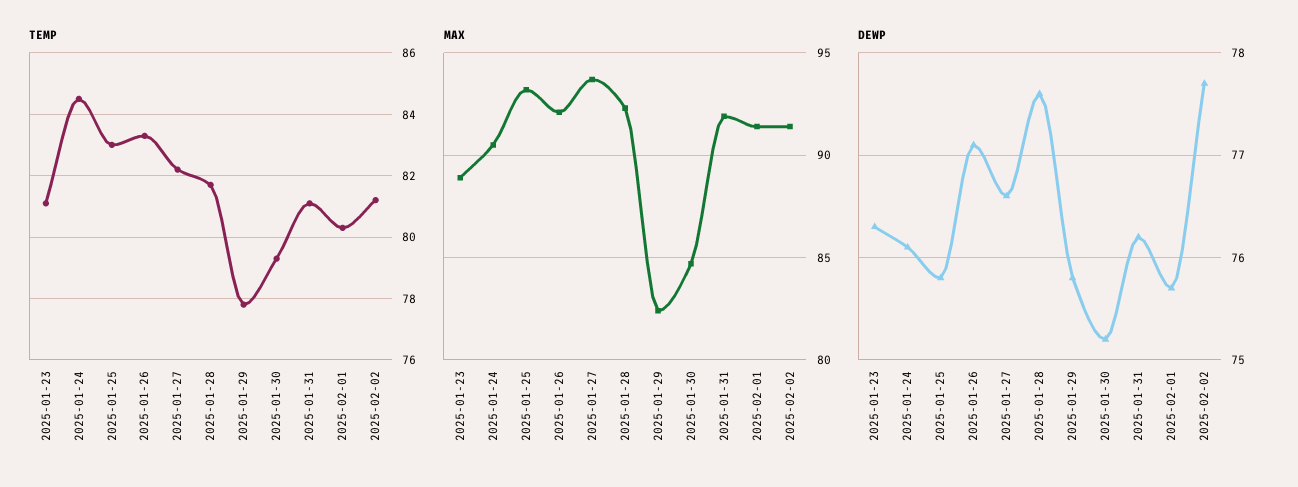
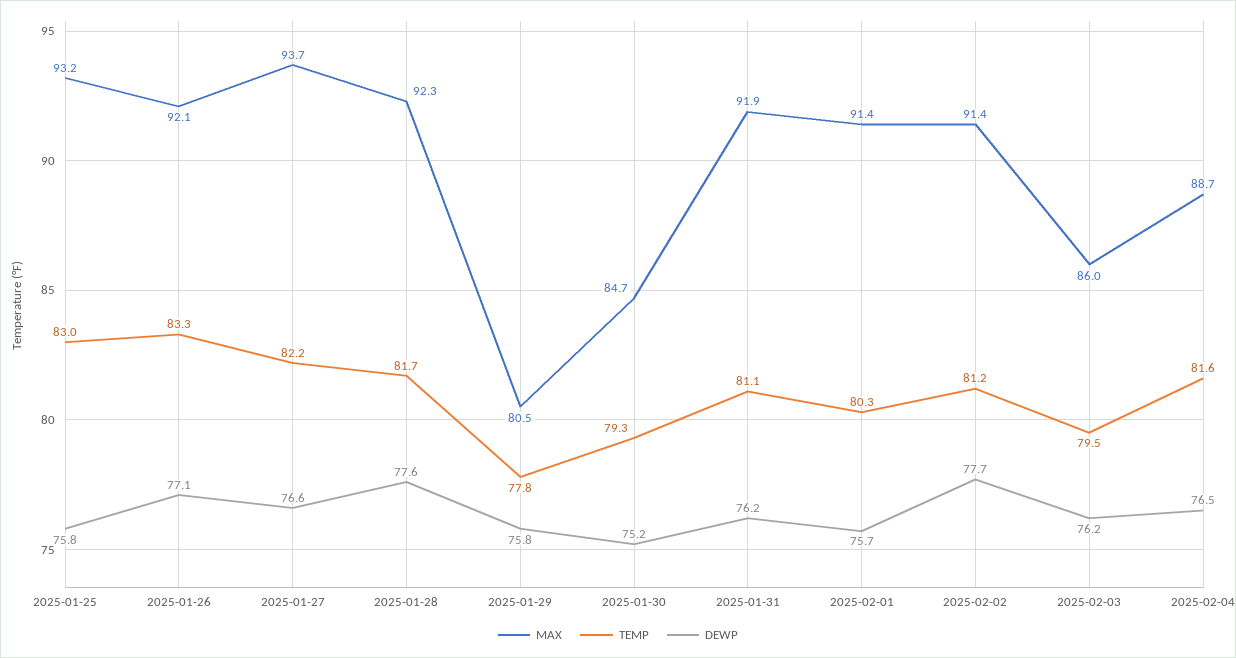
TEMP, 2025-01-23: 81 -> none
TEMP, 2025-01-24: 84.5 -> none
MAX, 2025-01-23: 89 -> none
MAX, 2025-01-24: 90.5 -> none
MAX, 2025-01-29: 82.5 -> 80.5
DEWP, 2025-01-23: 76.3 -> none
DEWP, 2025-01-24: 76.1 -> none
MAX, 2025-02-03: none -> 86
TEMP, 2025-02-03: none -> 79.5
DEWP, 2025-02-03: none -> 76.2
MAX, 2025-02-04: none -> 88.7
TEMP, 2025-02-04: none -> 81.6
DEWP, 2025-02-04: none -> 76.5

